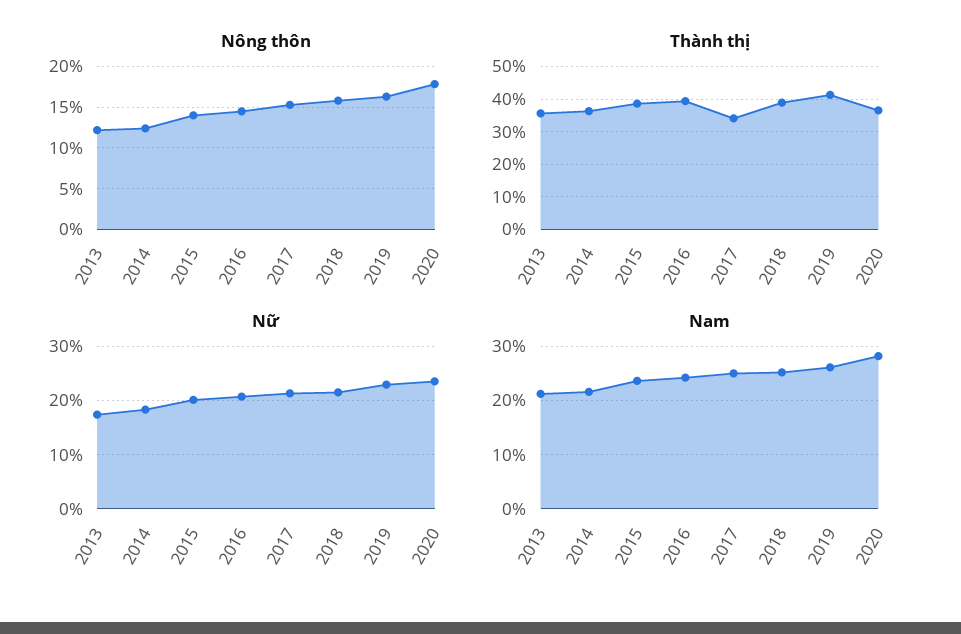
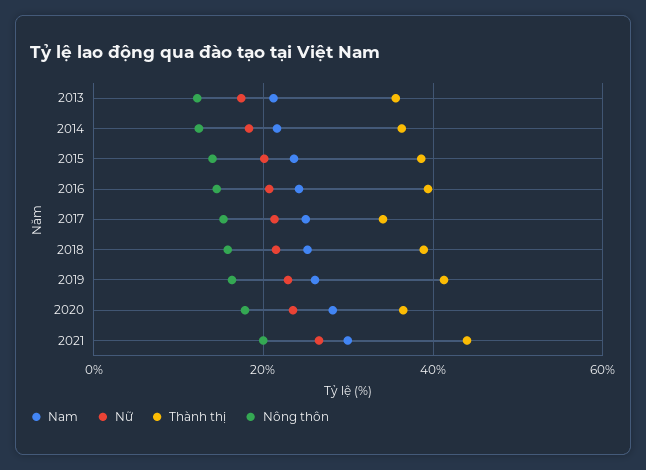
Nam, 2021: none -> 30
Nữ, 2021: none -> 26
Thành thị, 2021: none -> 44
Nông thôn, 2021: none -> 20

